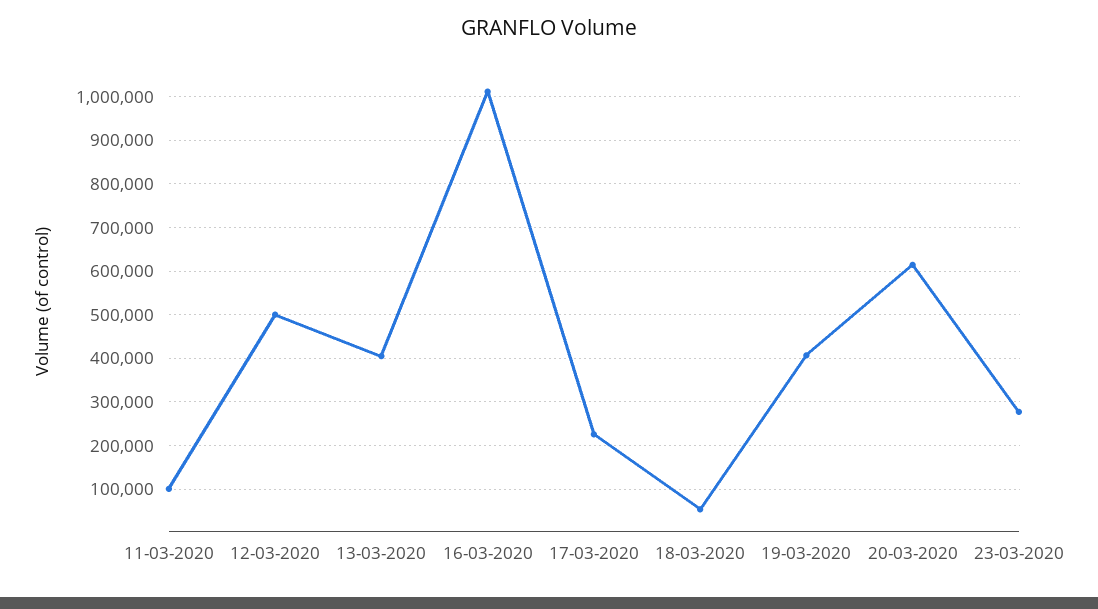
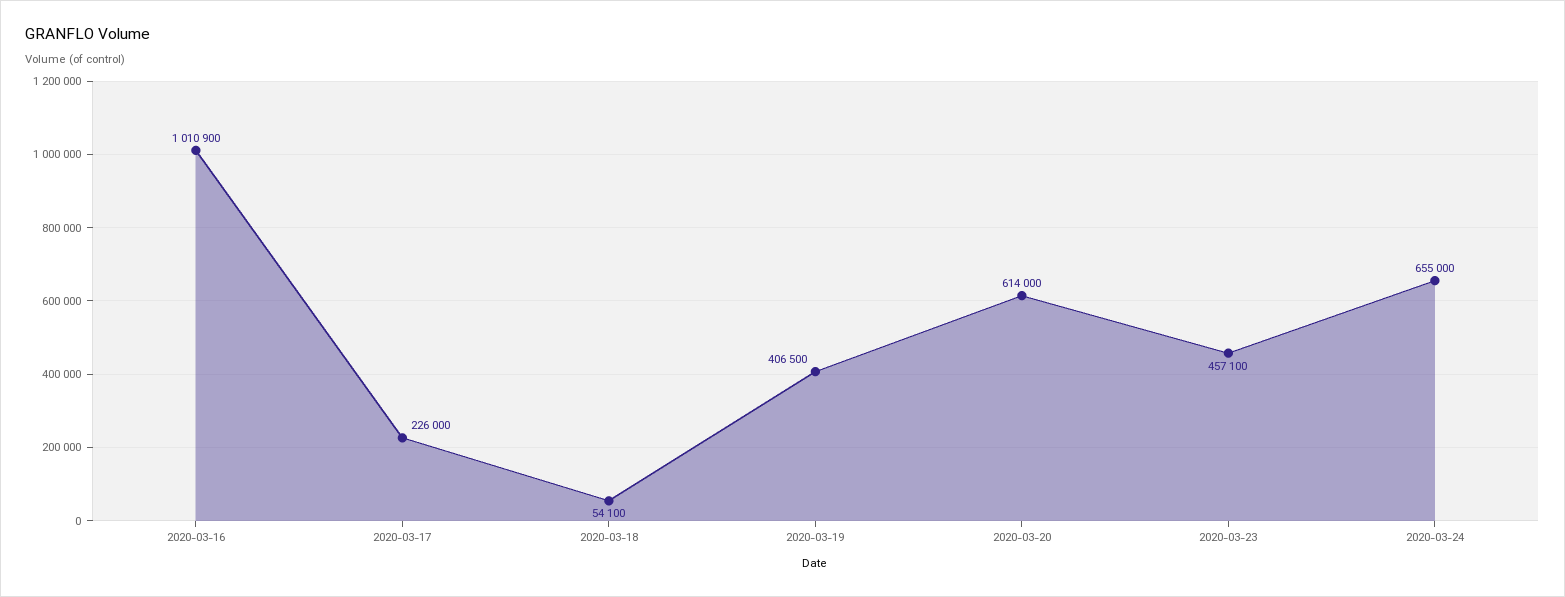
11-03-2020: 100000 -> none
12-03-2020: 500000 -> none
13-03-2020: 400000 -> none
23-03-2020: 280000 -> 457100
2020-03-24: none -> 655000

